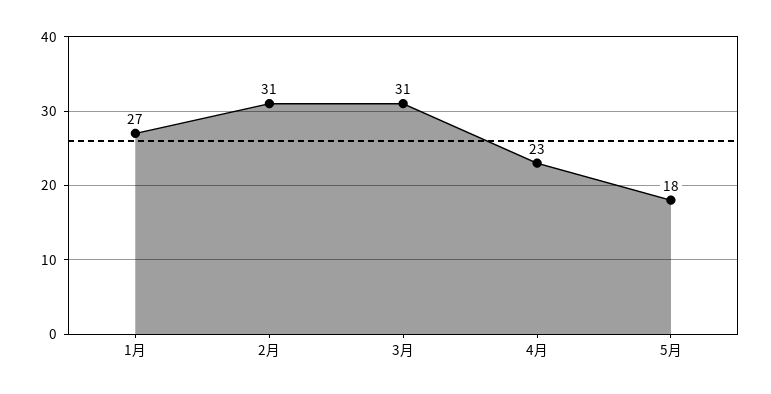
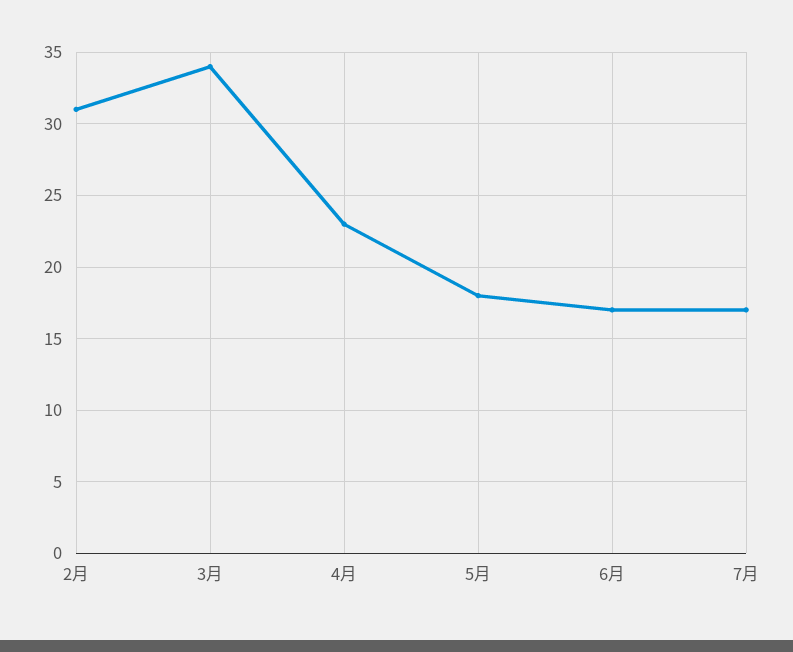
1月: 27 -> none
3月: 31 -> 34
6月: none -> 17
7月: none -> 17

